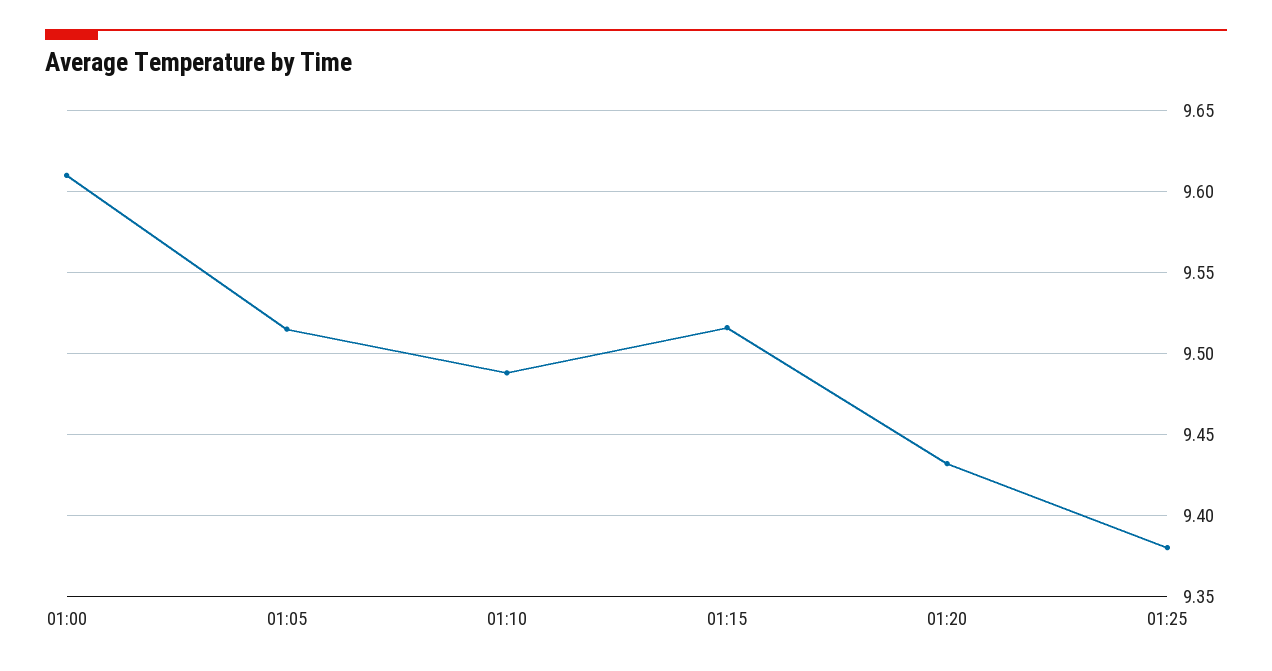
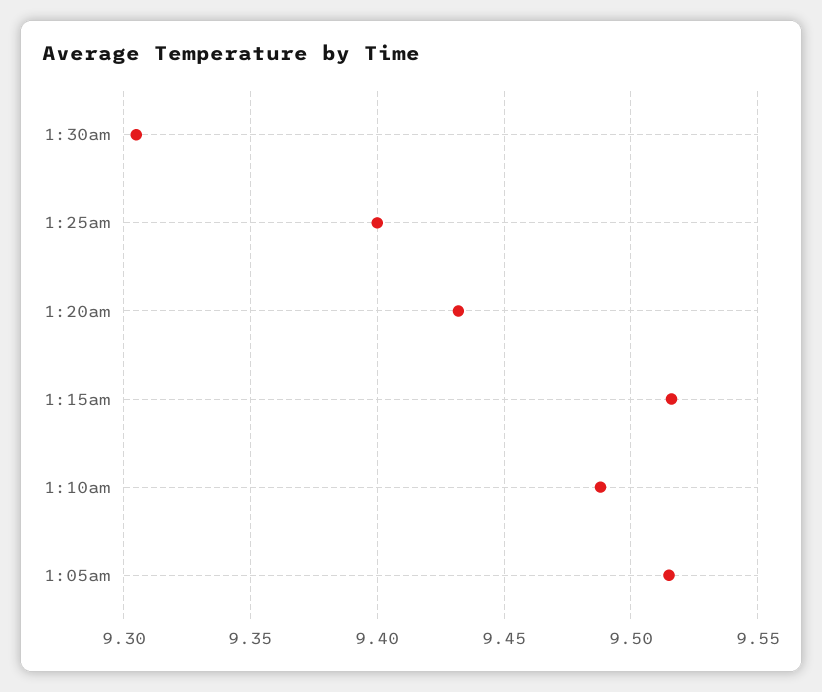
01:00: 9.61 -> none
01:25: 9.38 -> 9.4
1:30am: none -> 9.305

